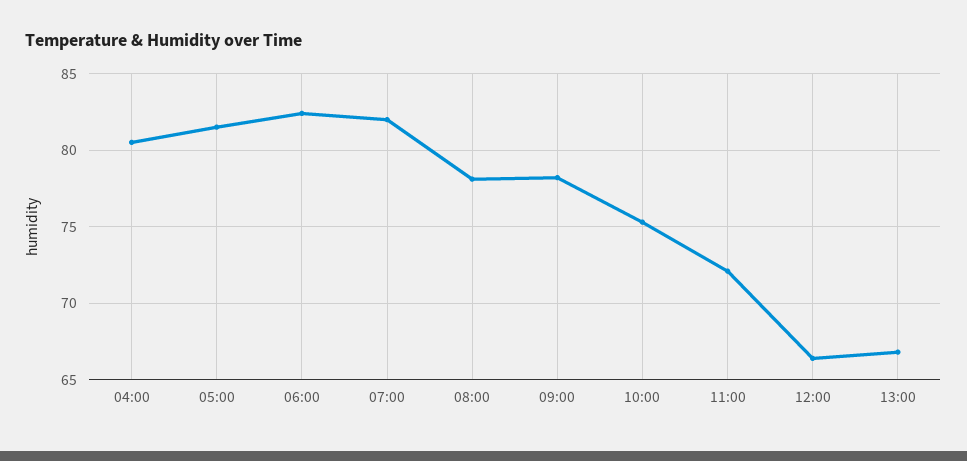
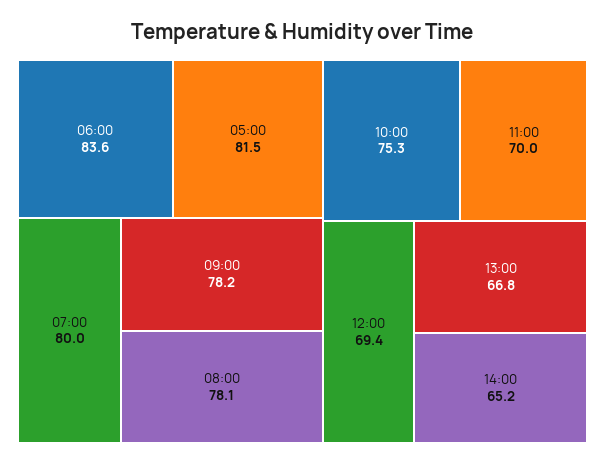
04:00: 80.5 -> none
06:00: 82.5 -> 83.6
07:00: 82 -> 80
11:00: 72 -> 70
12:00: 66.5 -> 69.4
14:00: none -> 65.2

